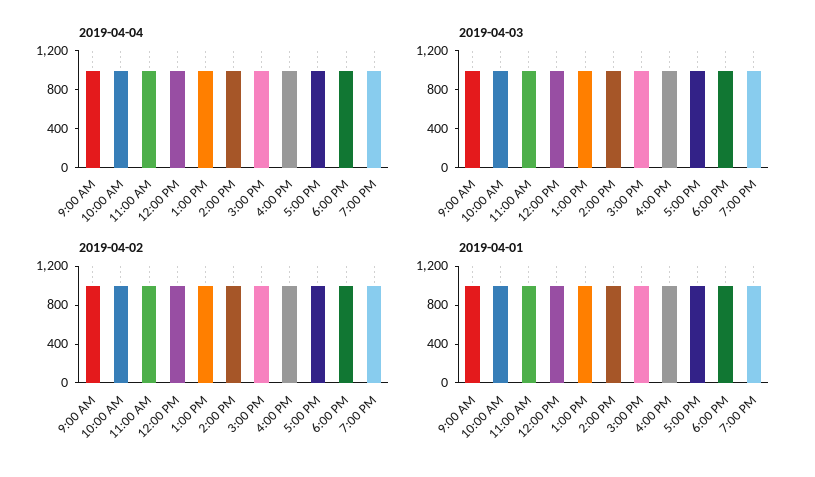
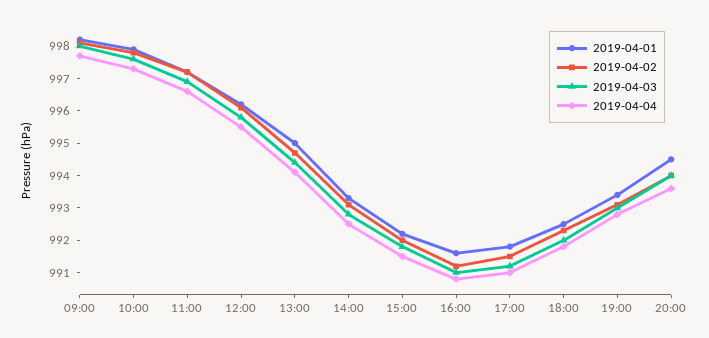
2019-04-01, 20:00: none -> 994.5
2019-04-02, 20:00: none -> 994
2019-04-03, 20:00: none -> 994
2019-04-04, 20:00: none -> 993.5

